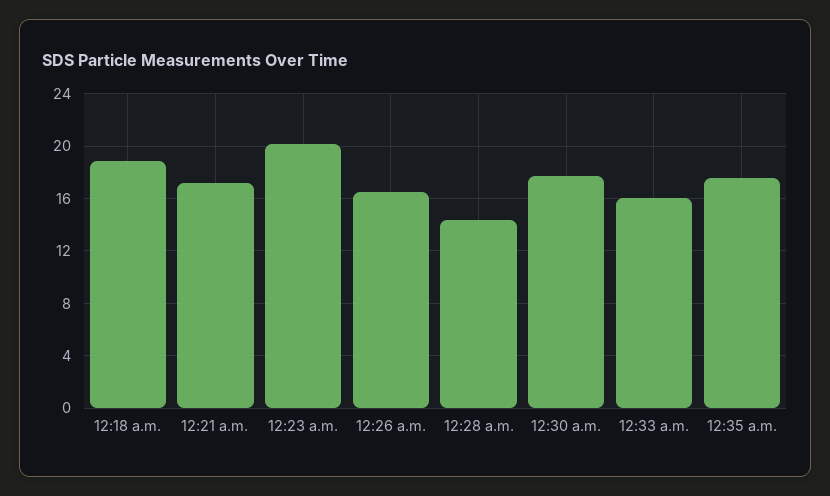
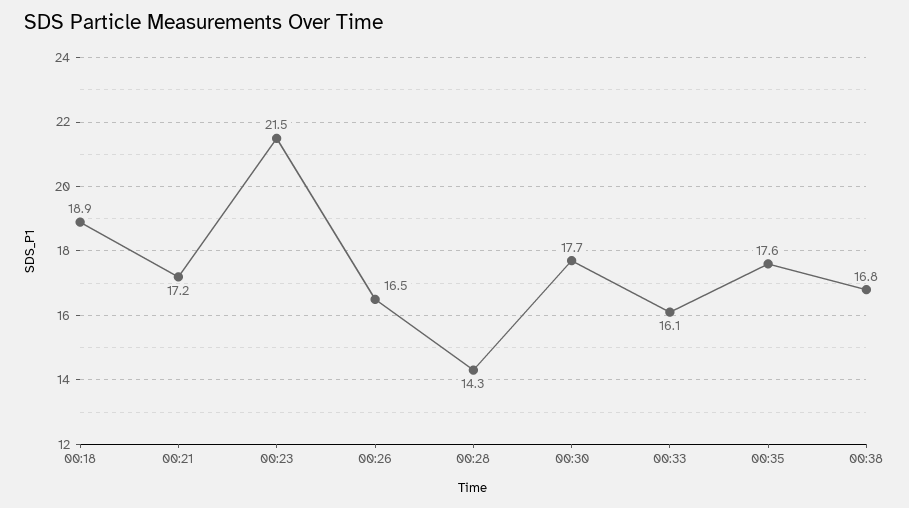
12:23 a.m.: 20 -> 21.5
00:38: none -> 16.8

